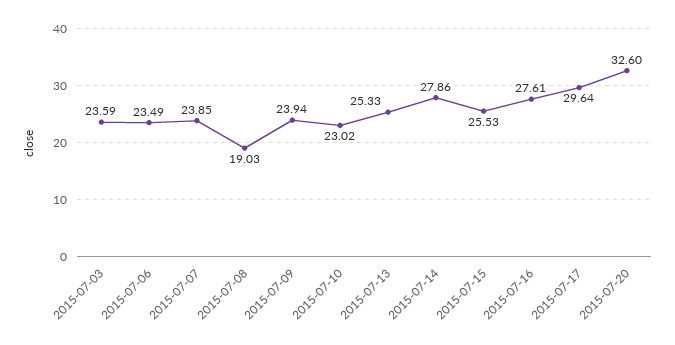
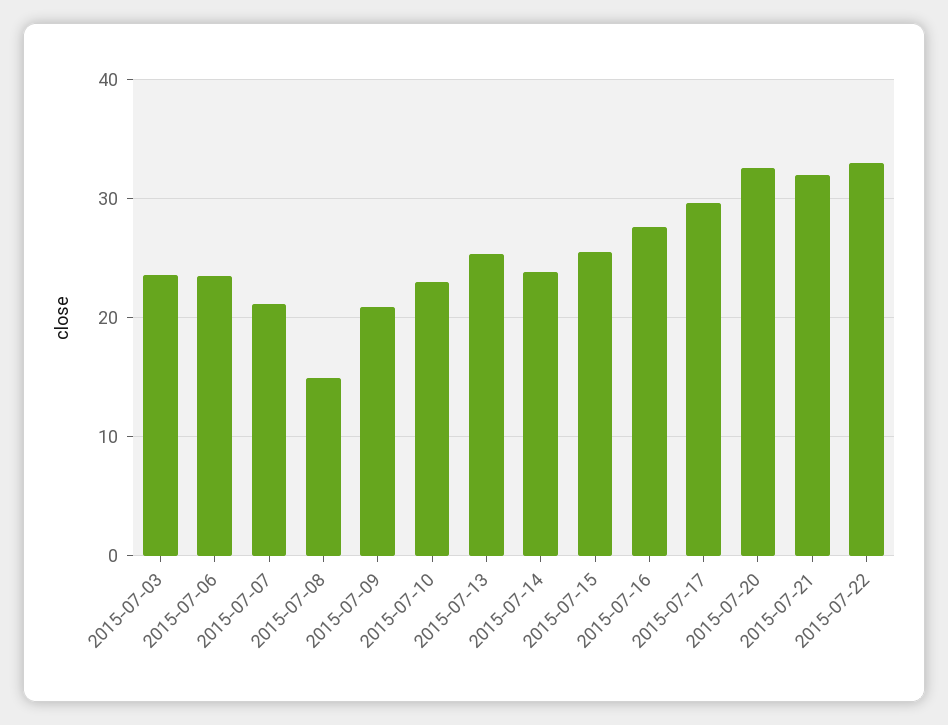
2015-07-07: 23.85 -> 21
2015-07-08: 19.03 -> 15
2015-07-09: 23.94 -> 21
2015-07-14: 27.86 -> 24
2015-07-21: none -> 32
2015-07-22: none -> 33

